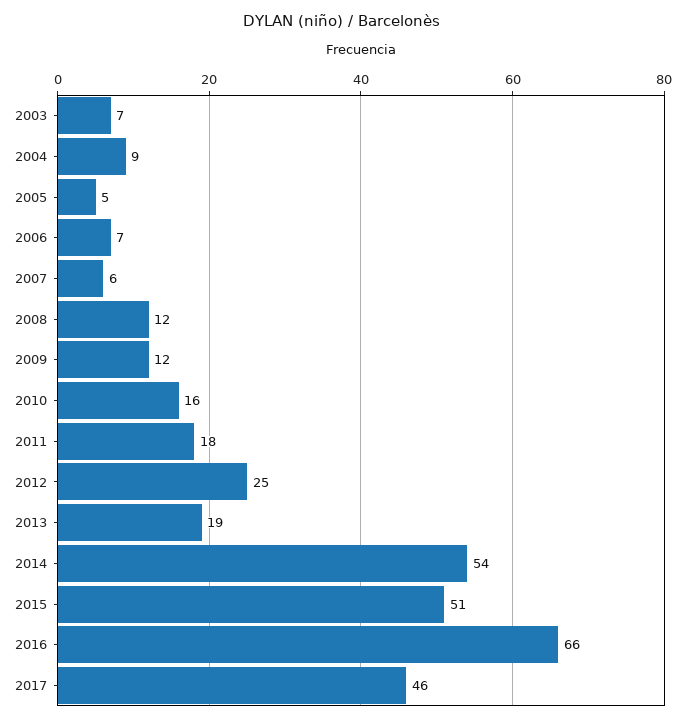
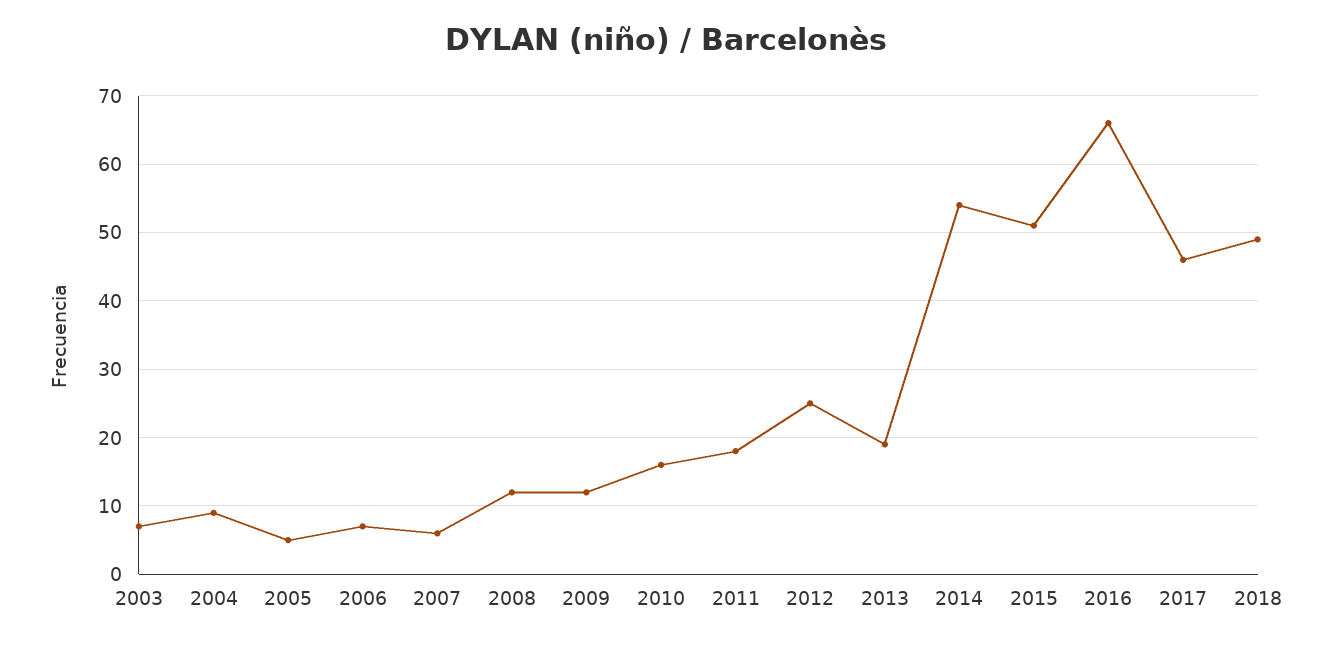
2018: none -> 49

